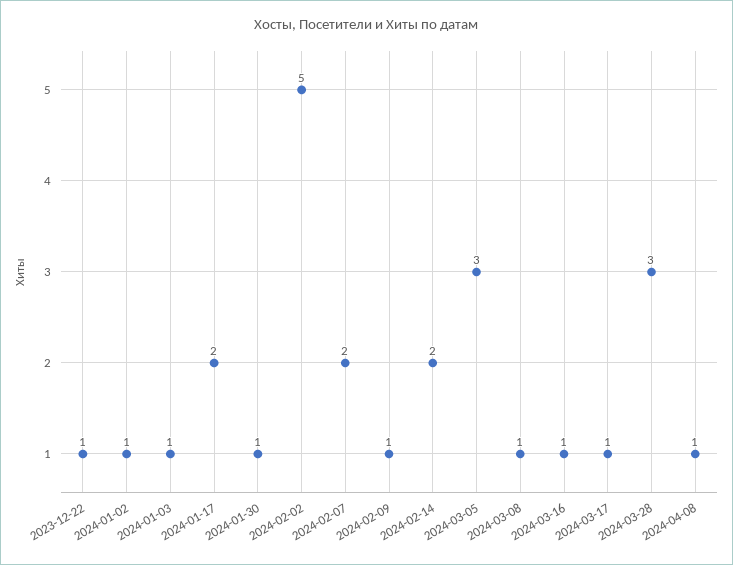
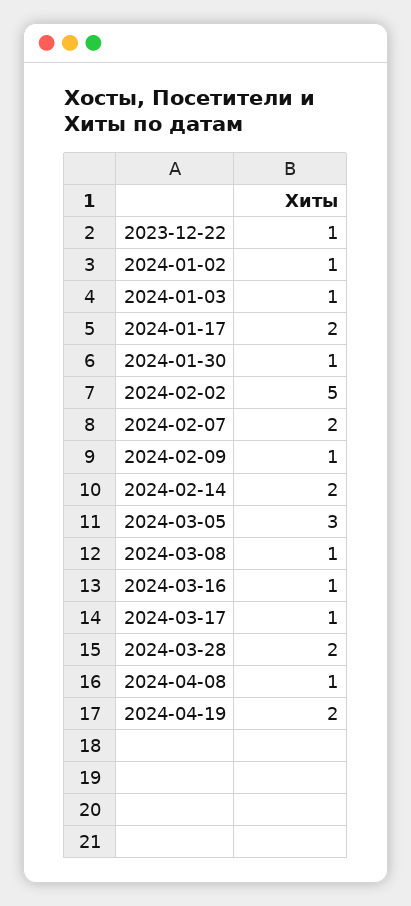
2024-03-28: 3 -> 2
2024-04-19: none -> 2

